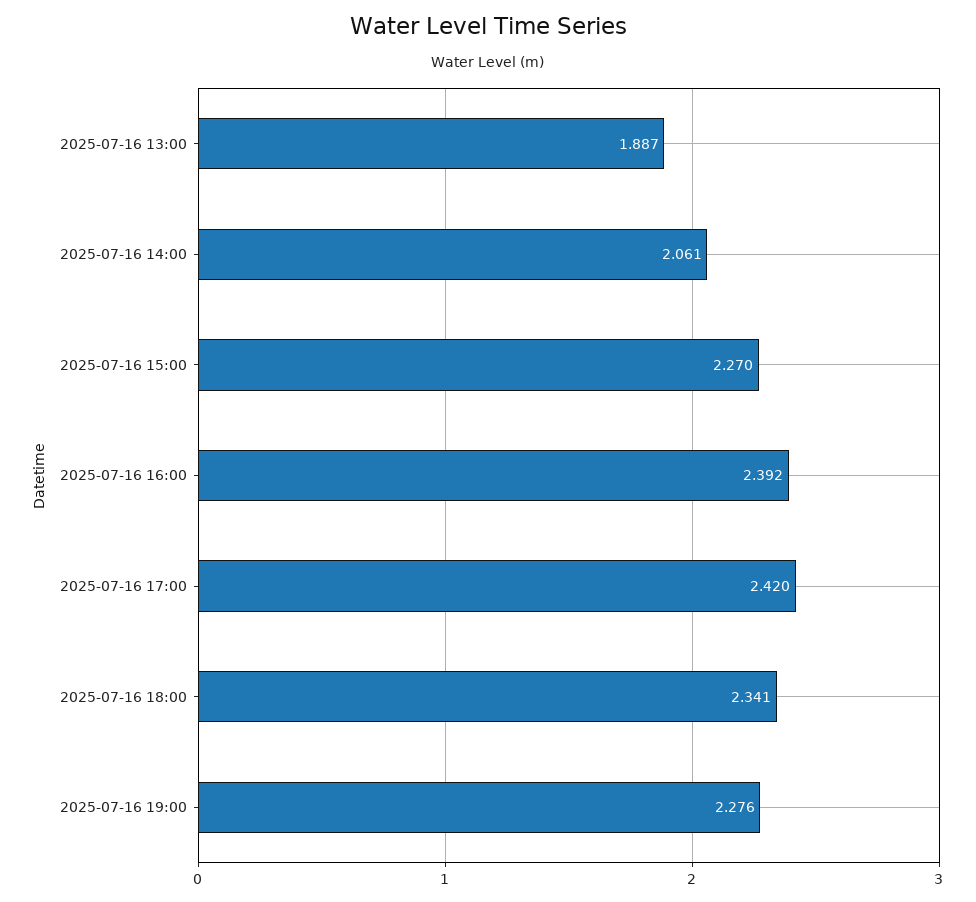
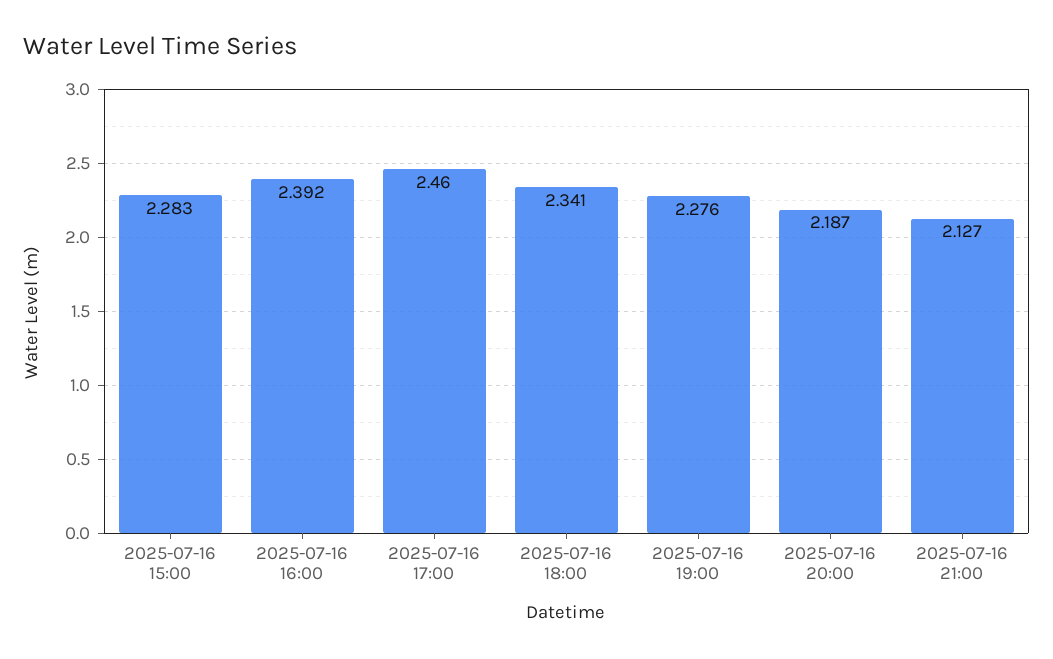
2025-07-16 13:00: 1.887 -> none
2025-07-16 14:00: 2.061 -> none
2025-07-16 15:00: 2.27 -> 2.283
2025-07-16 17:00: 2.42 -> 2.46
2025-07-16 20:00: none -> 2.187
2025-07-16 21:00: none -> 2.127

